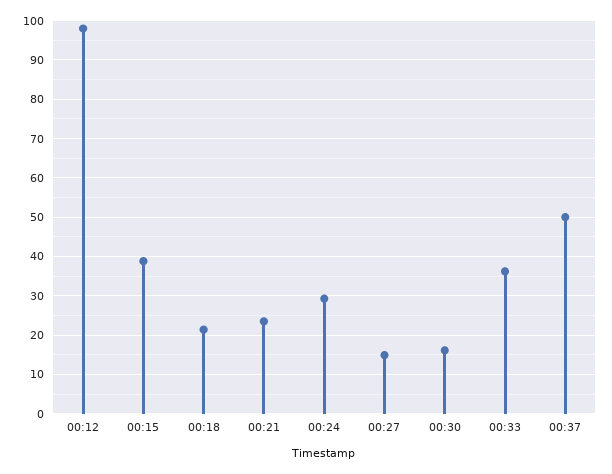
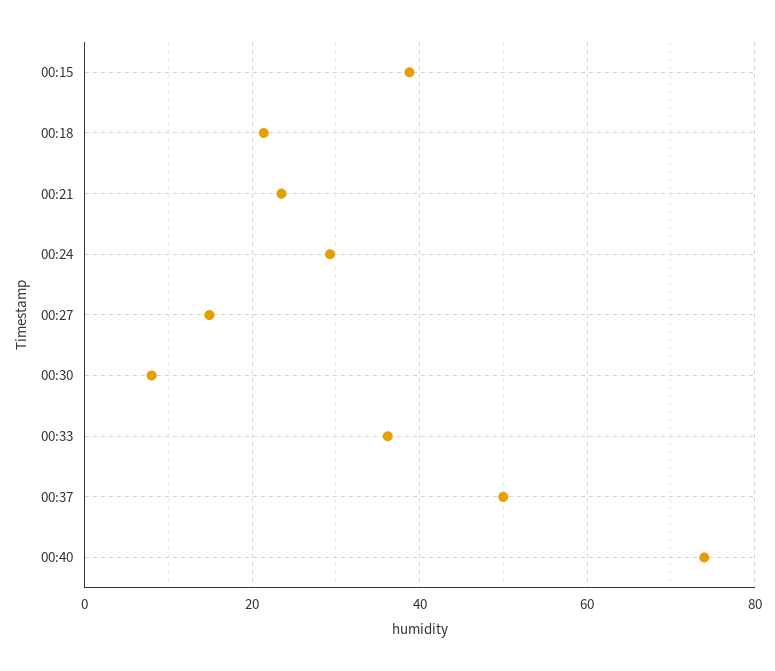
00:12: 98 -> none
00:30: 16 -> 8
00:40: none -> 74

